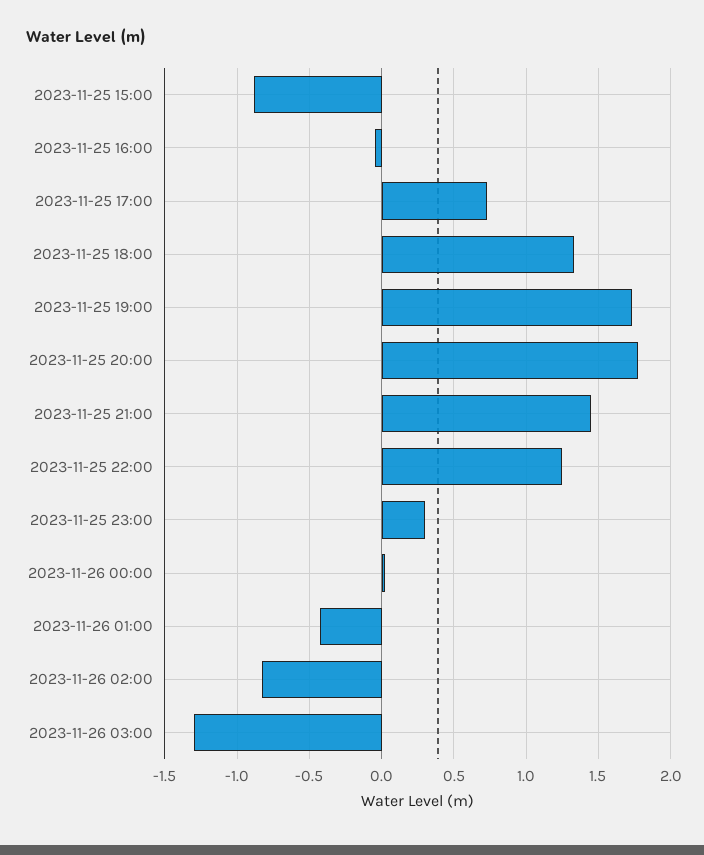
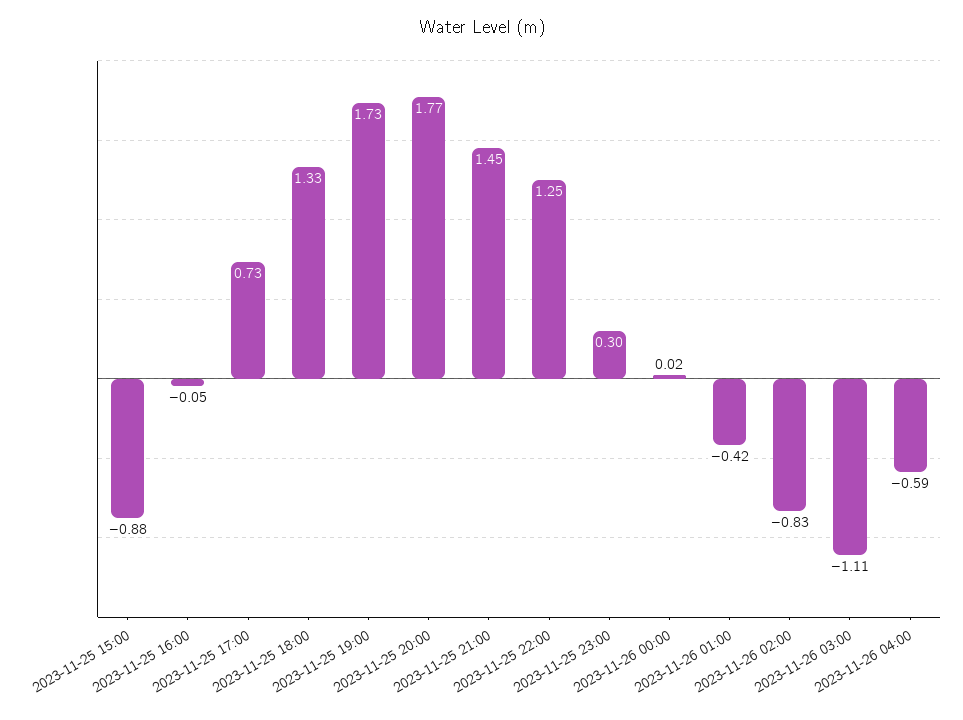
2023-11-26 03:00: -1.3 -> -1.11
2023-11-26 04:00: none -> -0.59

